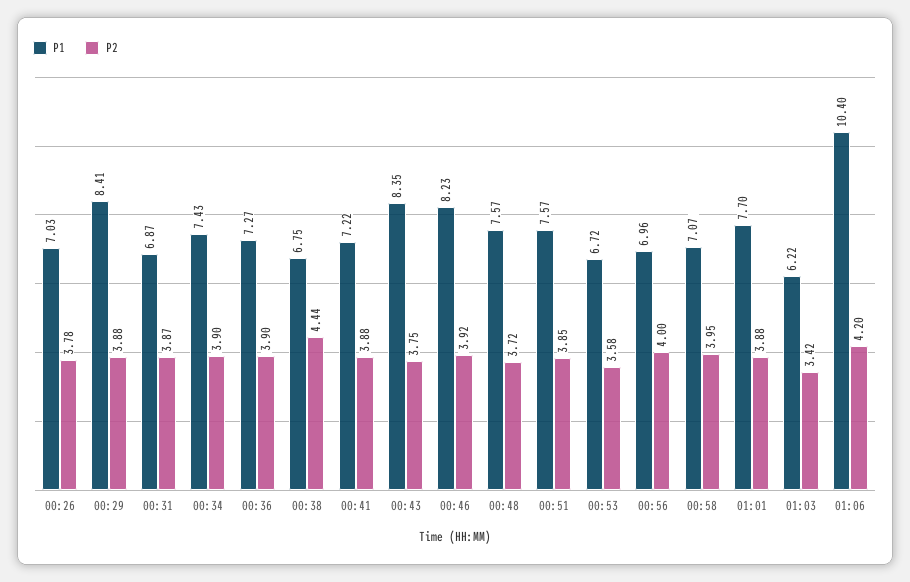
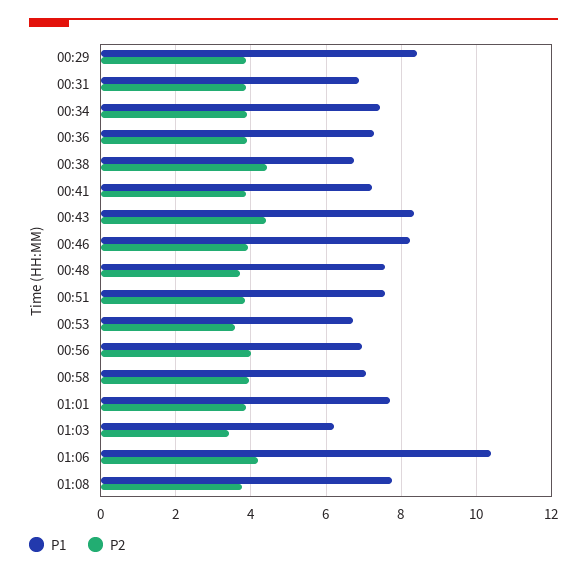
P1, 00:26: 7.03 -> none
P2, 00:26: 3.78 -> none
P2, 00:43: 3.75 -> 4.4
P1, 01:08: none -> 7.8
P2, 01:08: none -> 3.8

